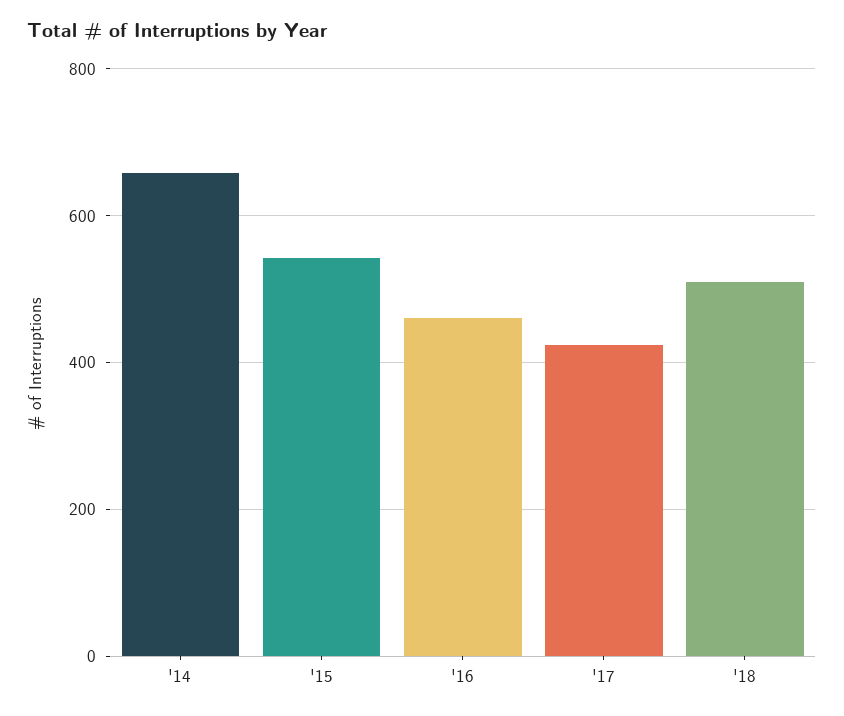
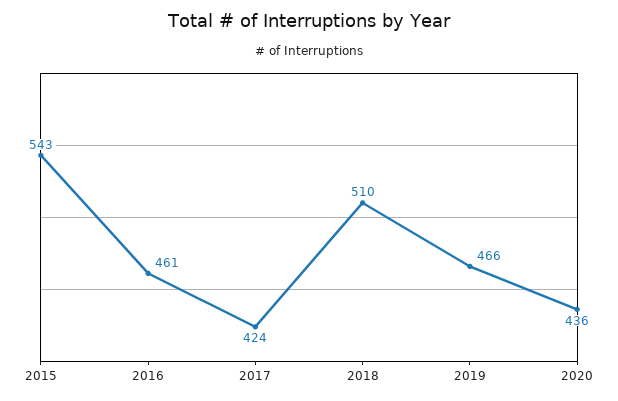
'14: 660 -> none
2019: none -> 466
2020: none -> 436

